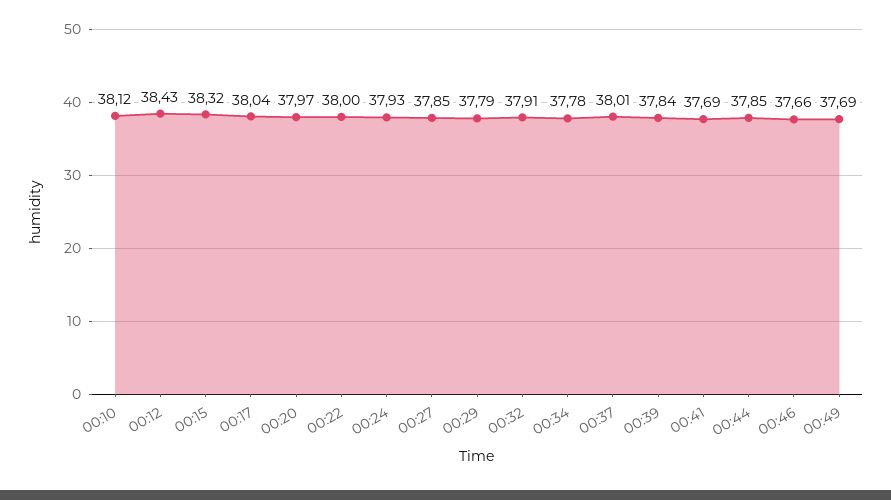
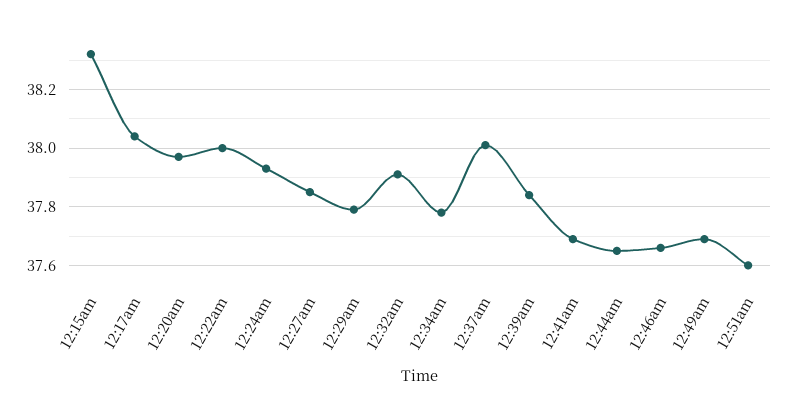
00:10: 38.12 -> none
00:12: 38.43 -> none
00:44: 37.85 -> 37.65
12:51am: none -> 37.6

